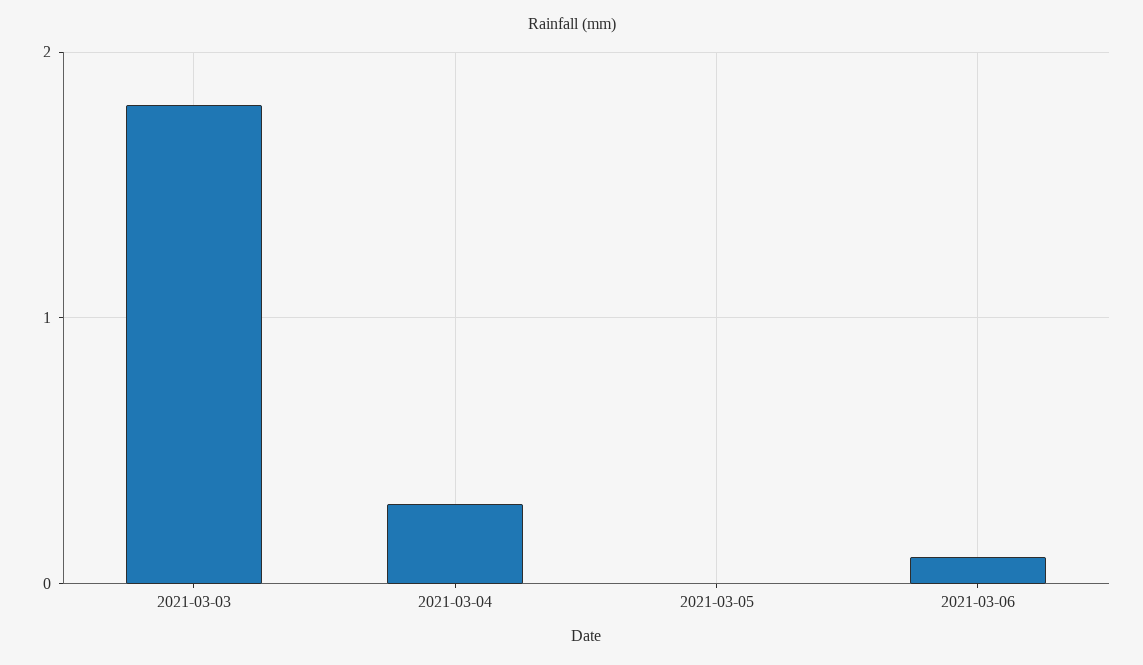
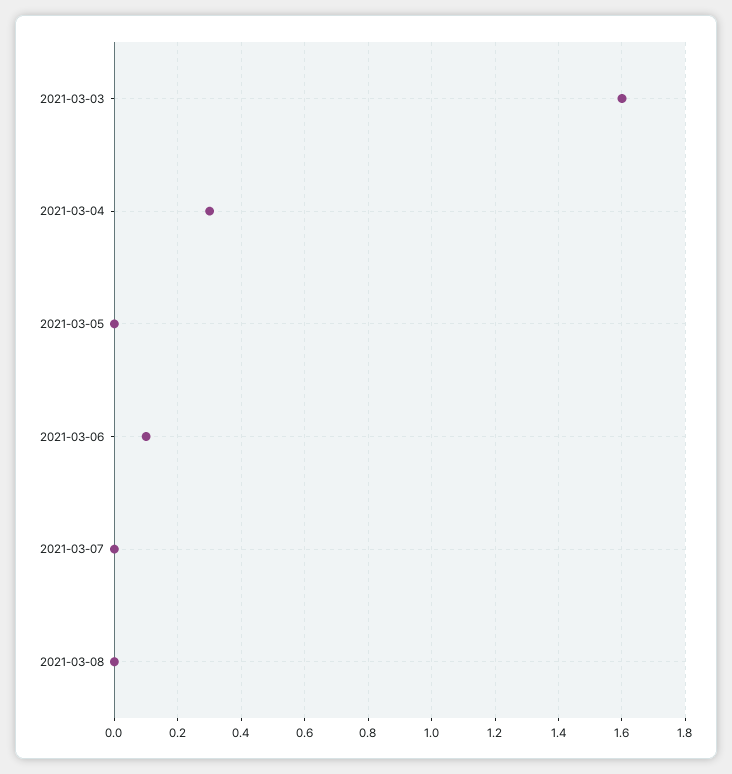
2021-03-03: 1.8 -> 1.6
2021-03-07: none -> 0
2021-03-08: none -> 0

